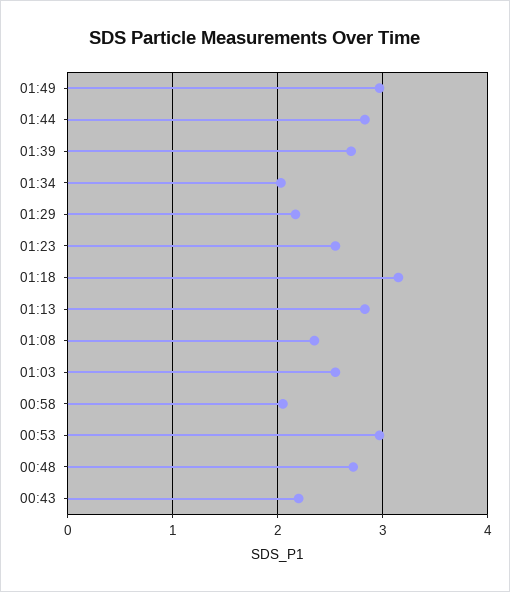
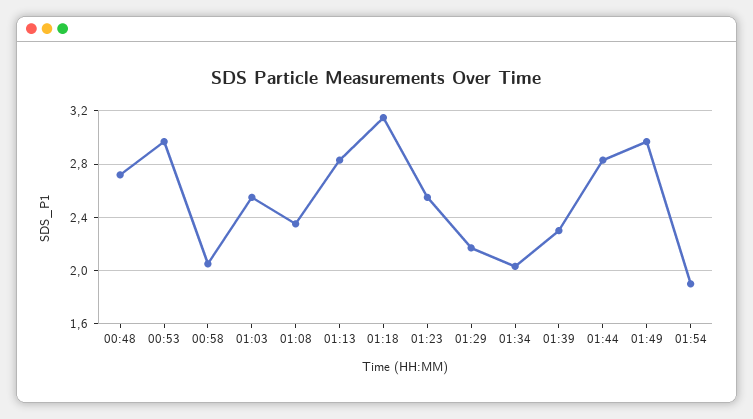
01:39: 2.7 -> 2.3
00:43: 2.2 -> none
01:54: none -> 1.9

